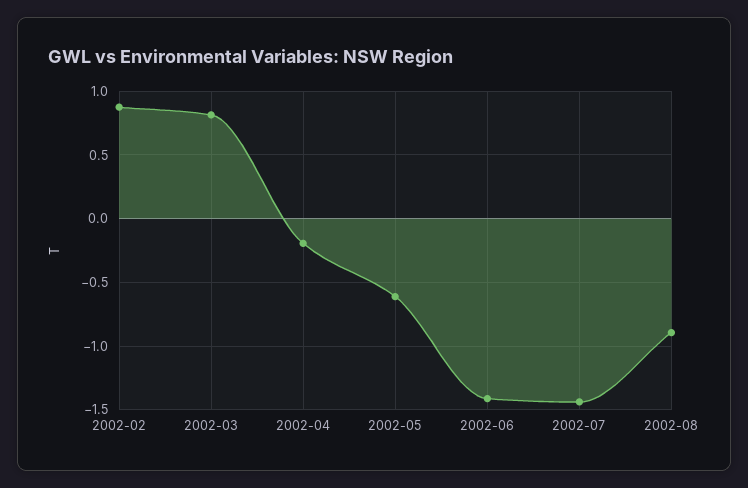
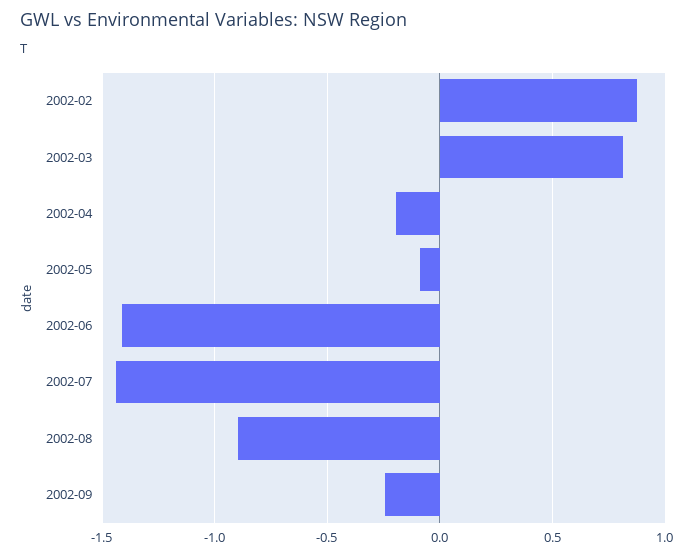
2002-05: -0.6 -> -0.1
2002-09: none -> -0.25

